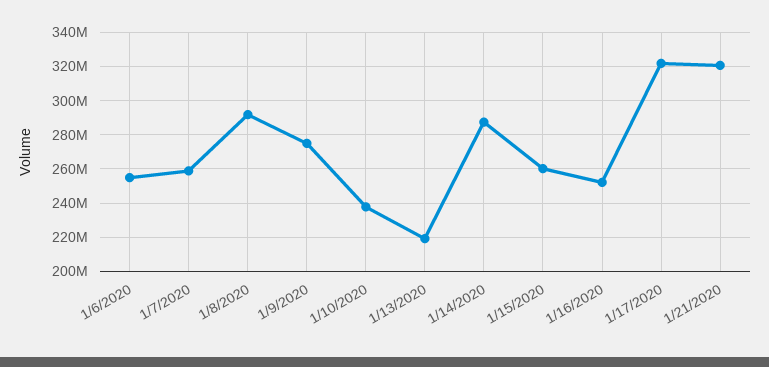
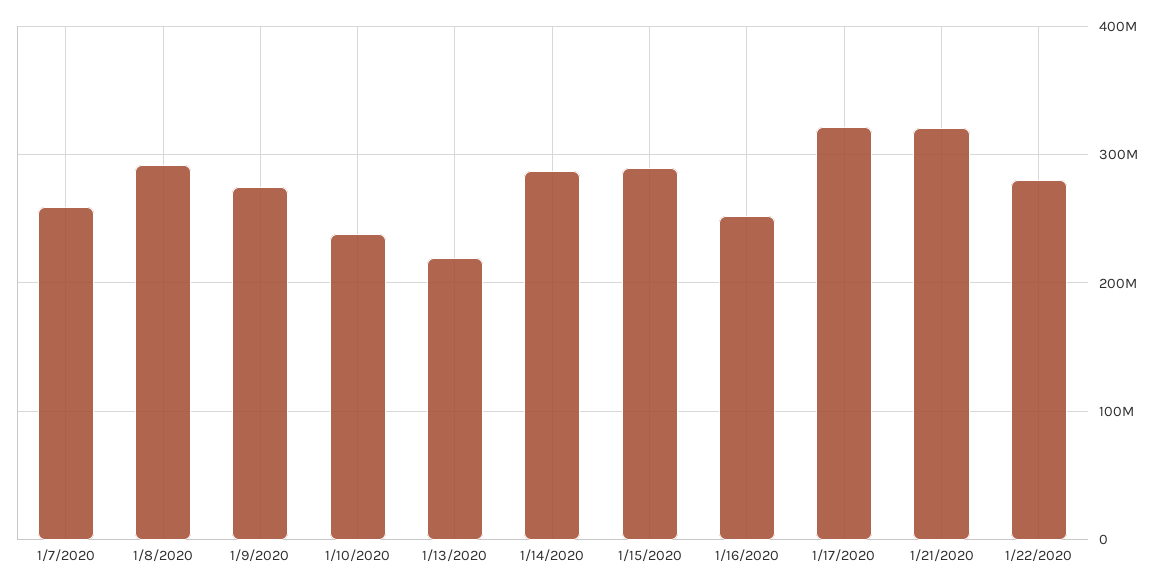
1/6/2020: 255000000 -> none
1/15/2020: 260000000 -> 290000000
1/22/2020: none -> 280000000

